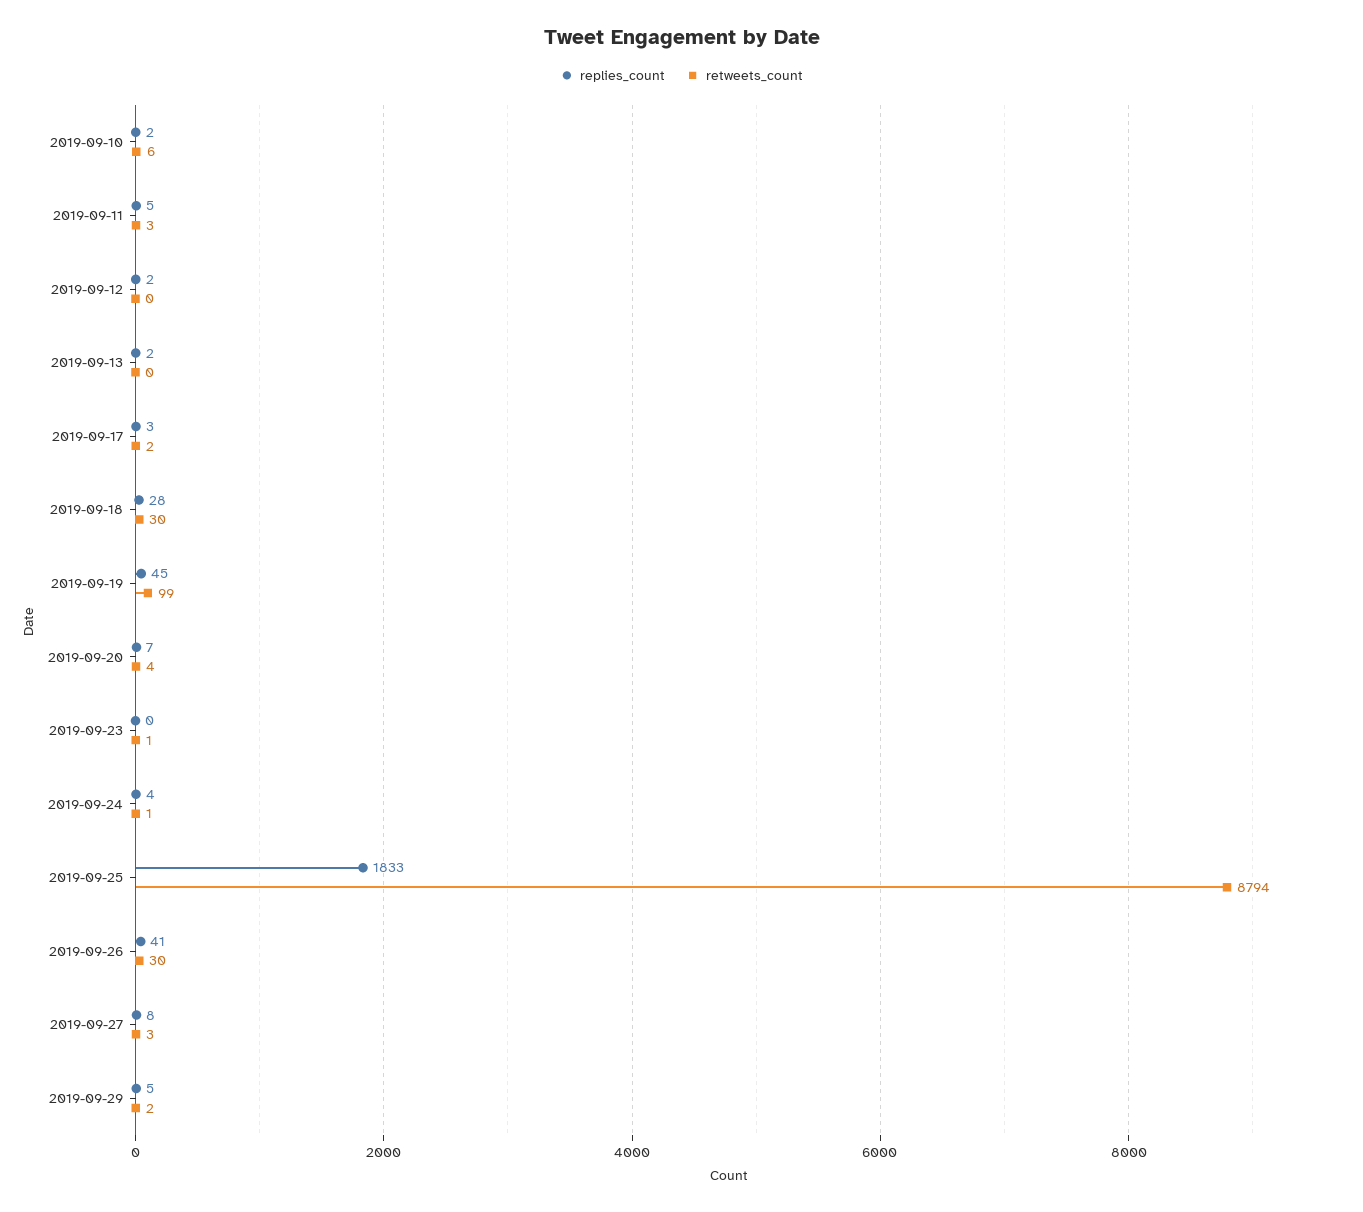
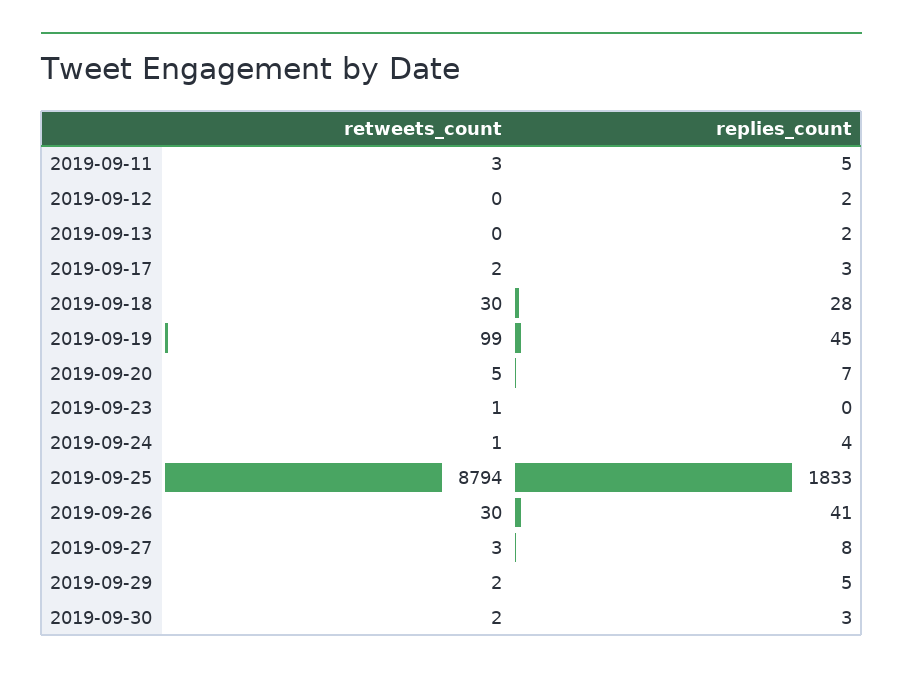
replies_count, 2019-09-10: 2 -> none
retweets_count, 2019-09-10: 6 -> none
retweets_count, 2019-09-20: 4 -> 5
retweets_count, 2019-09-30: none -> 2
replies_count, 2019-09-30: none -> 3

